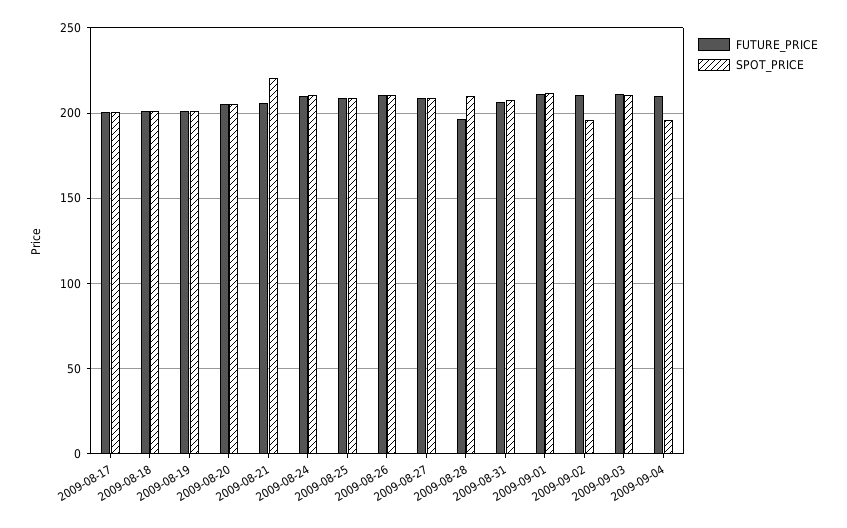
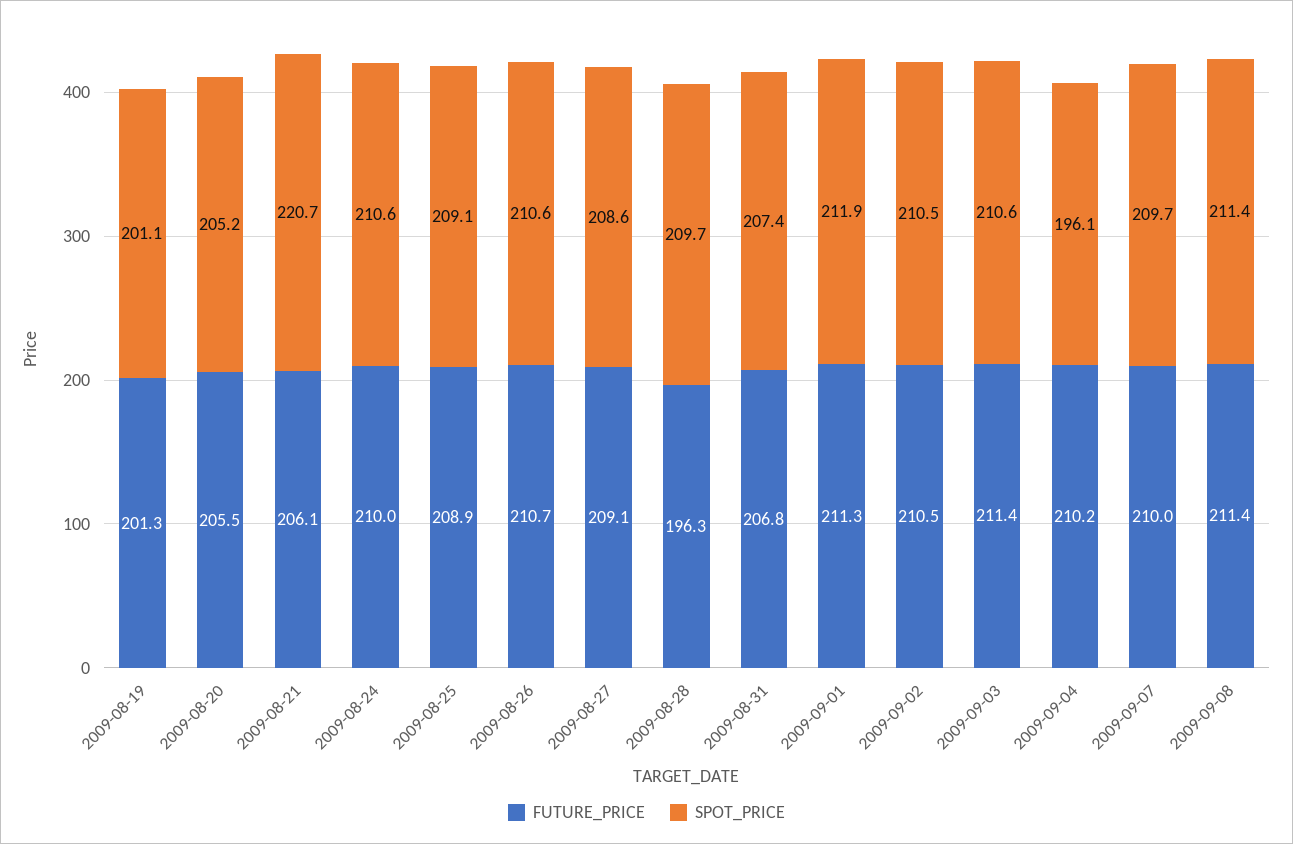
FUTURE_PRICE, 2009-08-17: 200 -> none
SPOT_PRICE, 2009-08-17: 200 -> none
FUTURE_PRICE, 2009-08-18: 200 -> none
SPOT_PRICE, 2009-08-18: 200 -> none
SPOT_PRICE, 2009-09-02: 195 -> 210.5
FUTURE_PRICE, 2009-09-07: none -> 210
SPOT_PRICE, 2009-09-07: none -> 209.7
FUTURE_PRICE, 2009-09-08: none -> 211.4
SPOT_PRICE, 2009-09-08: none -> 211.4

